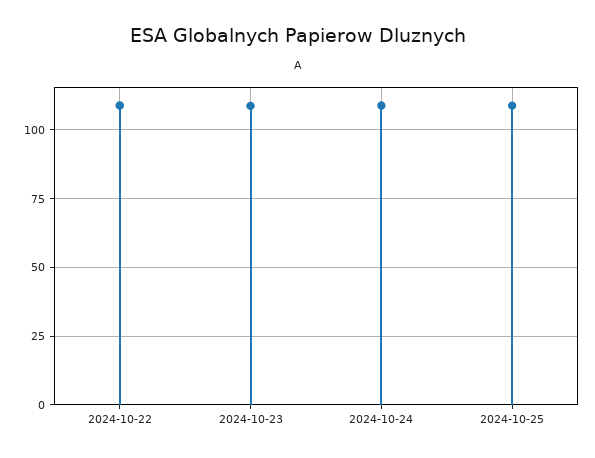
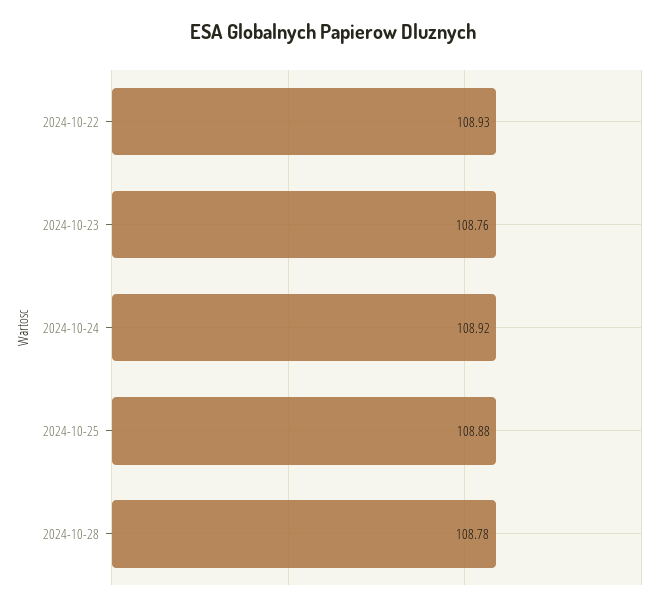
2024-10-28: none -> 108.78

